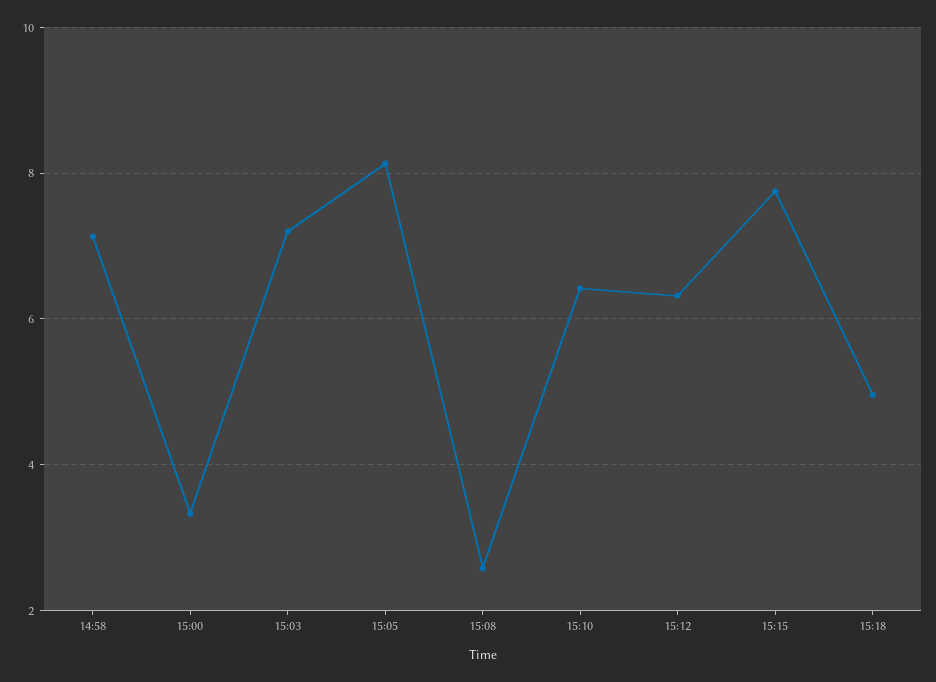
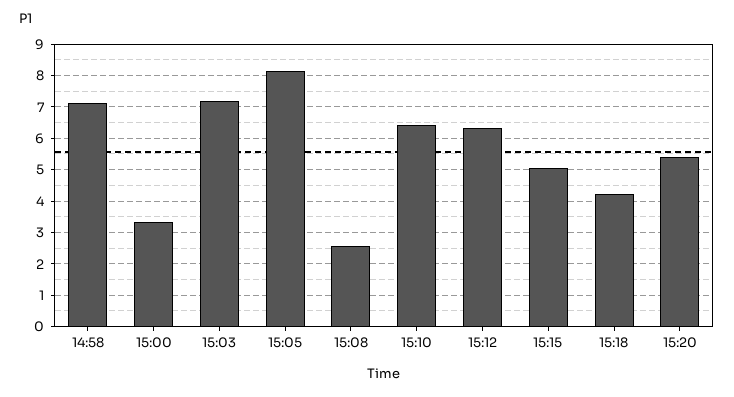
15:15: 7.8 -> 5
15:18: 5 -> 4.2
15:20: none -> 5.4

